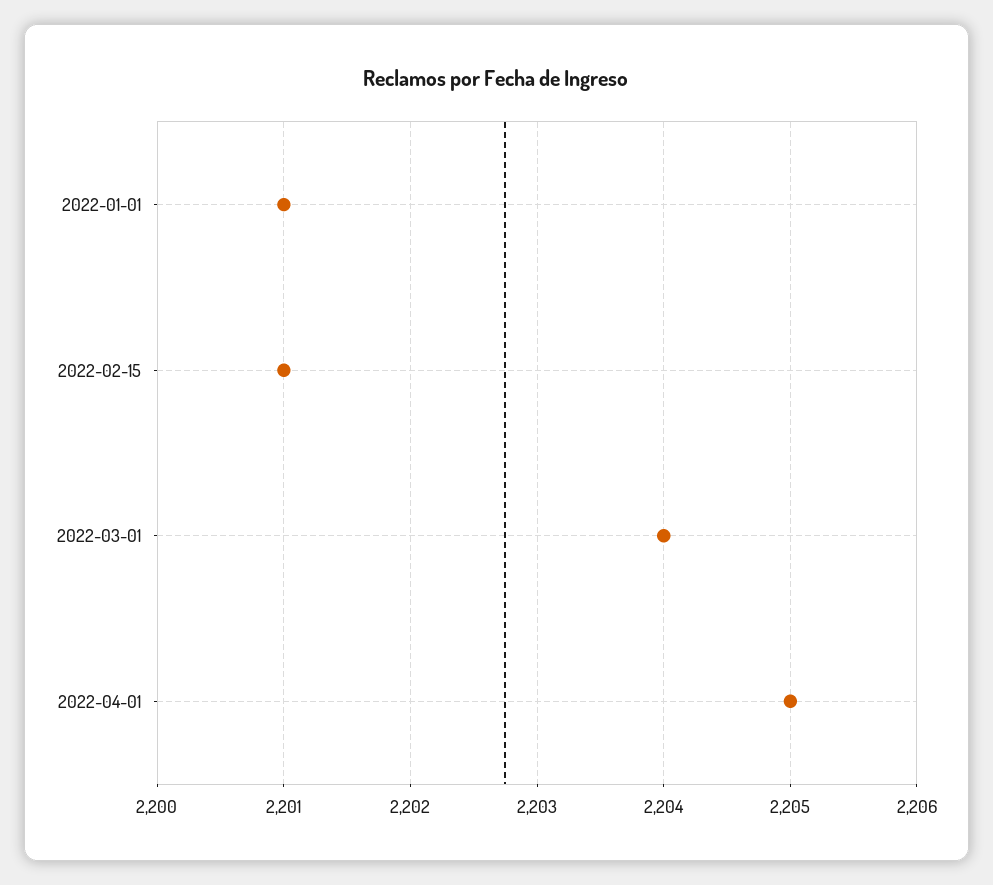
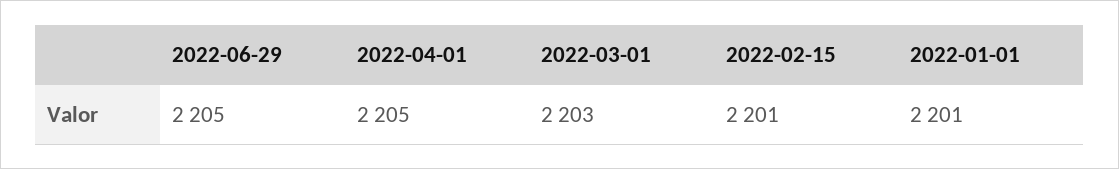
2022-03-01: 2204 -> 2203
2022-06-29: none -> 2205

